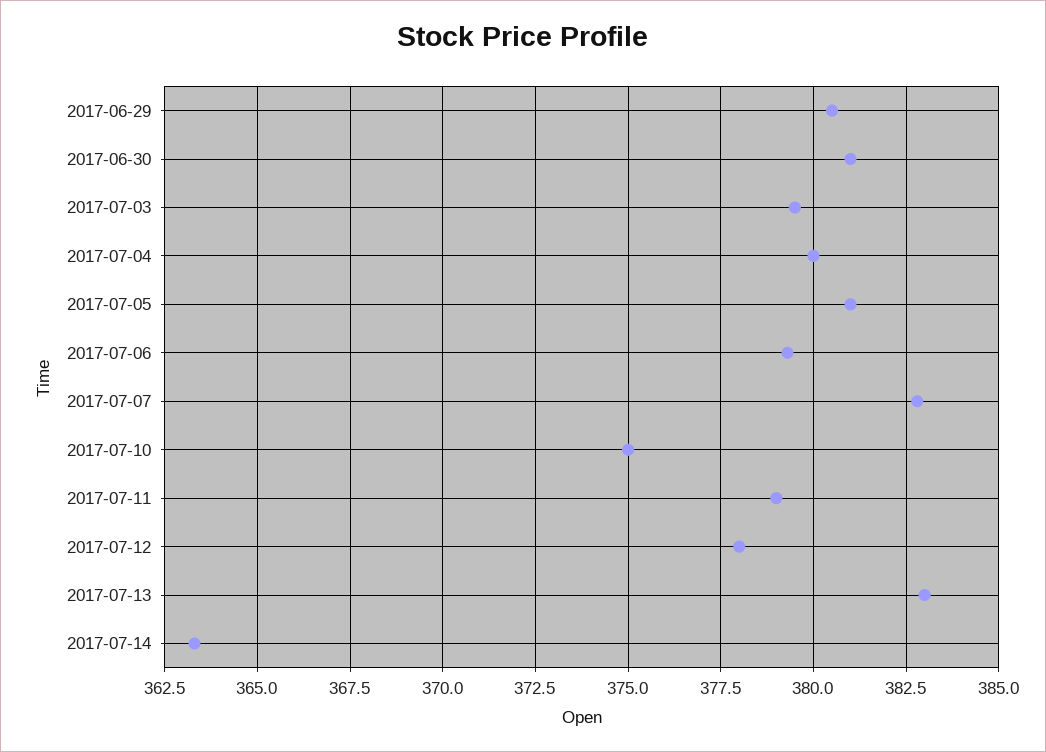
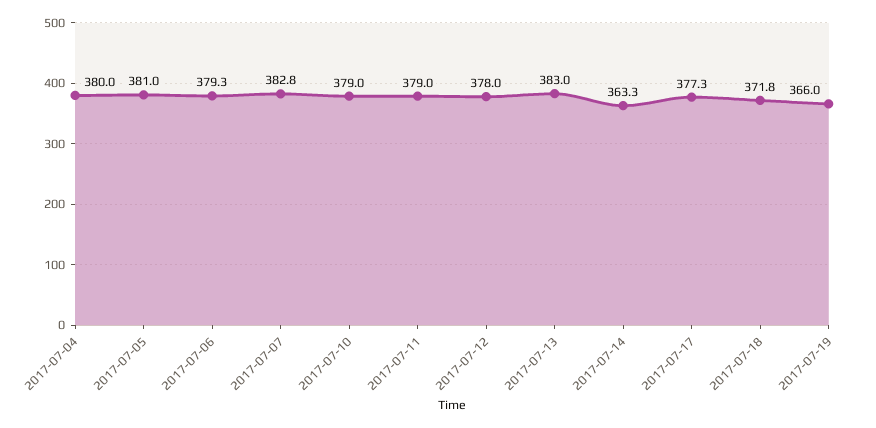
2017-06-29: 380.5 -> none
2017-06-30: 381 -> none
2017-07-03: 379.5 -> none
2017-07-10: 375 -> 379
2017-07-17: none -> 377.3
2017-07-18: none -> 371.8
2017-07-19: none -> 366

